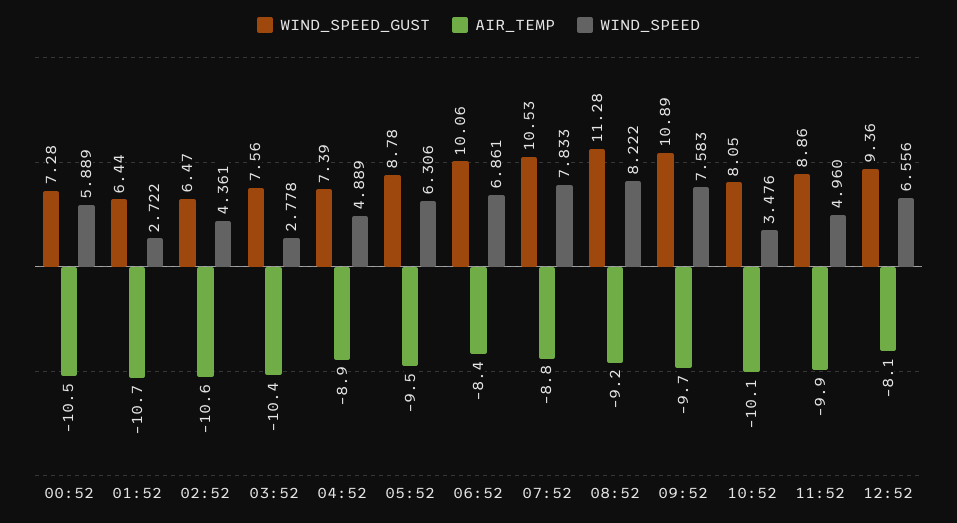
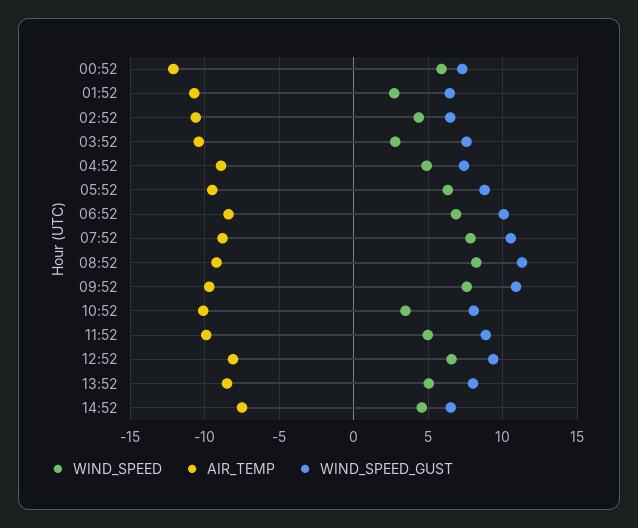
AIR_TEMP, 00:52: -10.5 -> -12
WIND_SPEED, 13:52: none -> 5
AIR_TEMP, 13:52: none -> -8.5
WIND_SPEED_GUST, 13:52: none -> 8
WIND_SPEED, 14:52: none -> 4.5
AIR_TEMP, 14:52: none -> -7.5
WIND_SPEED_GUST, 14:52: none -> 6.5

